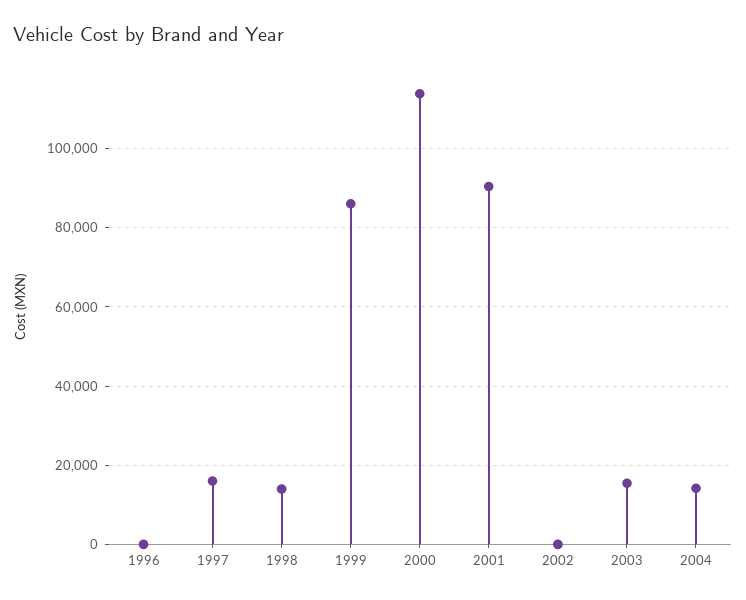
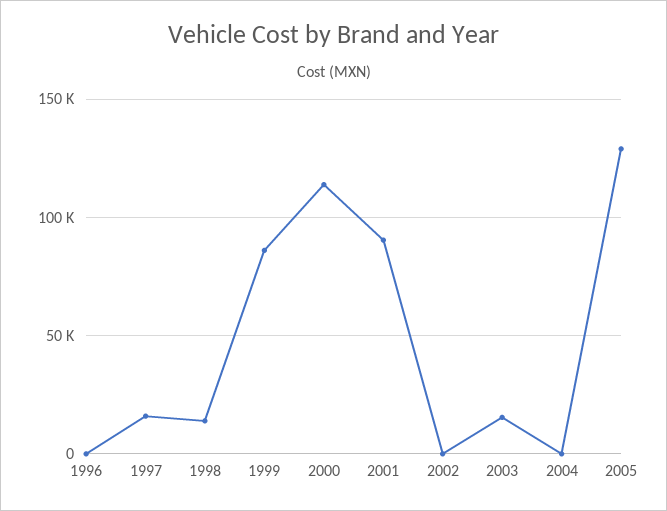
2004: 14000 -> 0
2005: none -> 130000

